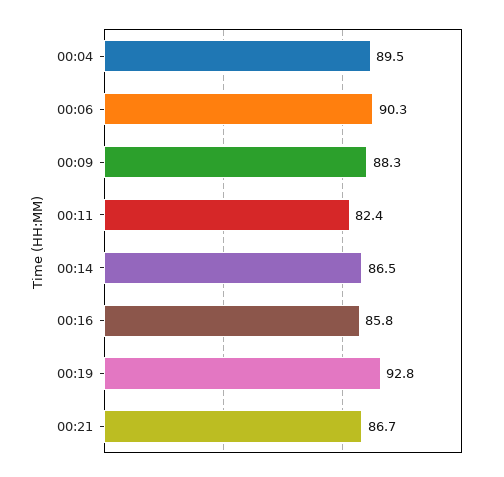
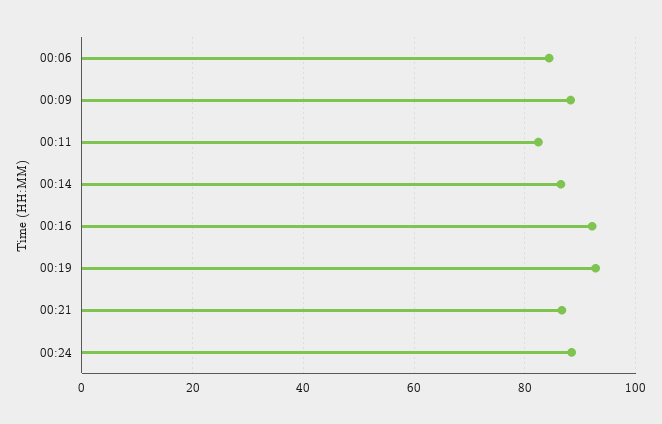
00:04: 89.5 -> none
00:06: 90.3 -> 84
00:16: 85.8 -> 92
00:24: none -> 88

